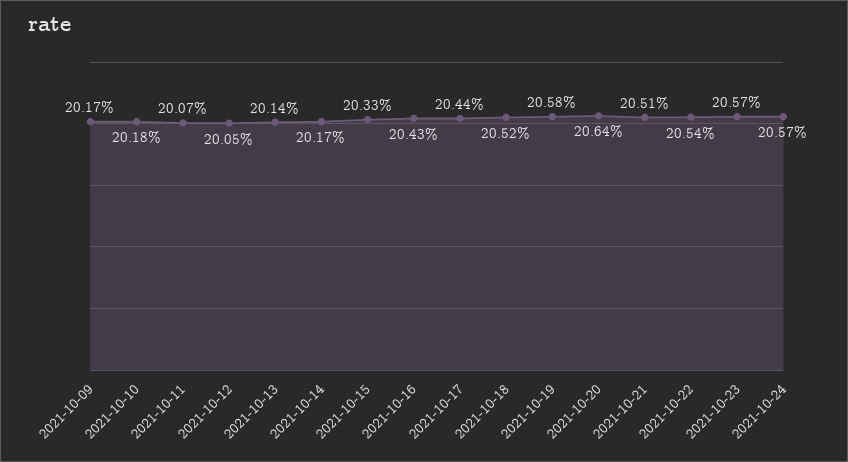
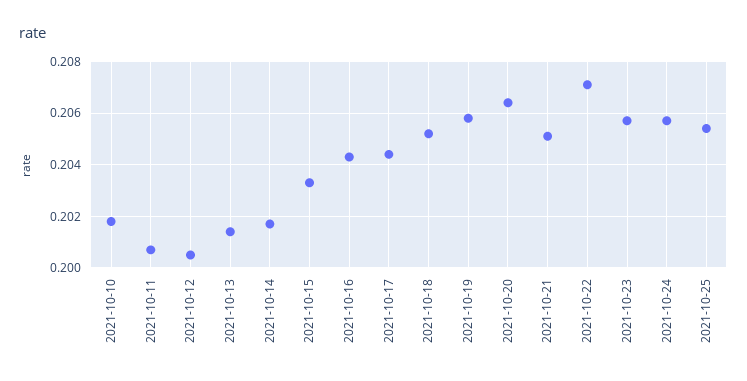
2021-10-09: 0.2017 -> none
2021-10-22: 0.2054 -> 0.207
2021-10-25: none -> 0.2055

